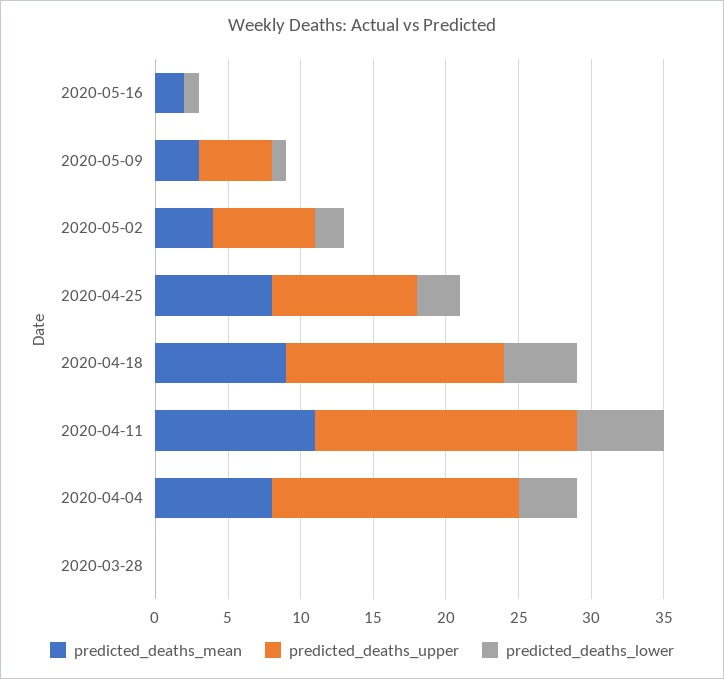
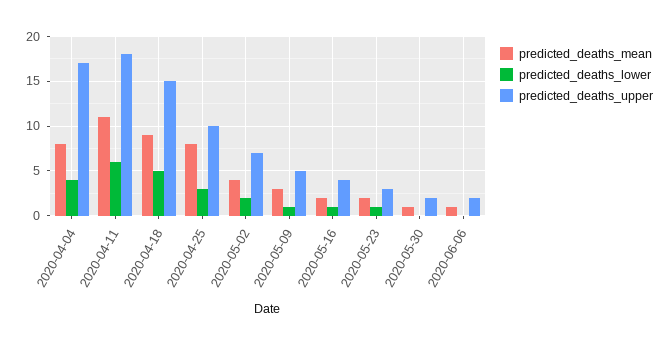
predicted_deaths_upper, 2020-05-16: 0 -> 4
predicted_deaths_mean, 2020-03-28: 0 -> none
predicted_deaths_upper, 2020-03-28: 0 -> none
predicted_deaths_lower, 2020-03-28: 0 -> none
predicted_deaths_mean, 2020-05-23: none -> 2
predicted_deaths_lower, 2020-05-23: none -> 1
predicted_deaths_upper, 2020-05-23: none -> 3
predicted_deaths_mean, 2020-05-30: none -> 1
predicted_deaths_lower, 2020-05-30: none -> 0
predicted_deaths_upper, 2020-05-30: none -> 2
predicted_deaths_mean, 2020-06-06: none -> 1
predicted_deaths_lower, 2020-06-06: none -> 0
predicted_deaths_upper, 2020-06-06: none -> 2

